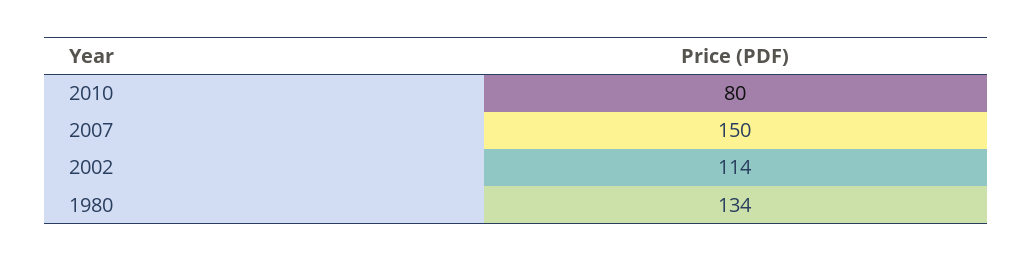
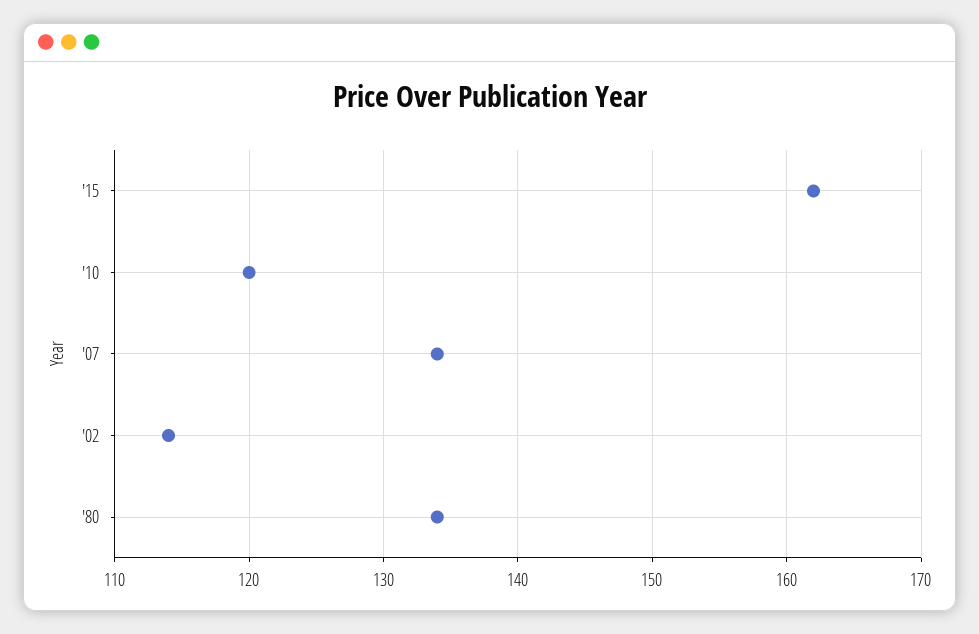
2010: 80 -> 120
2007: 150 -> 134
'15: none -> 162

